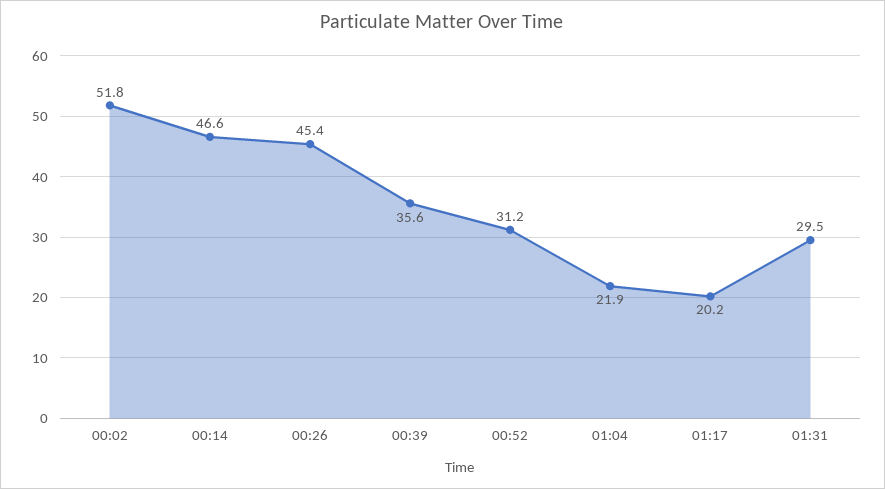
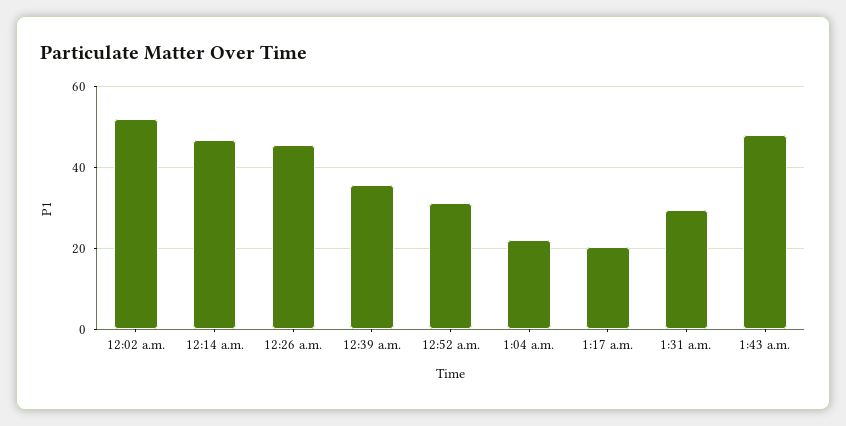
1:43 a.m.: none -> 48

